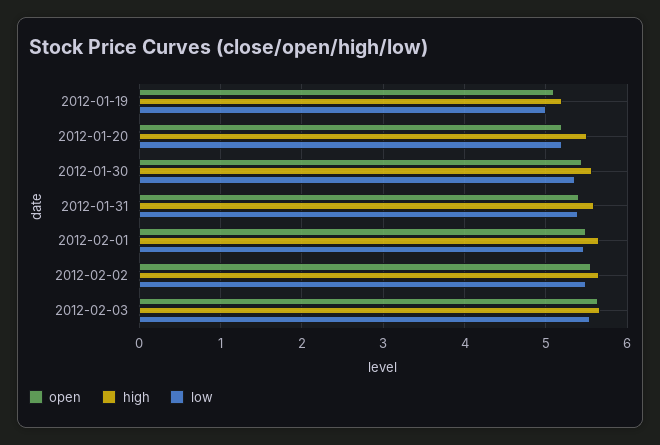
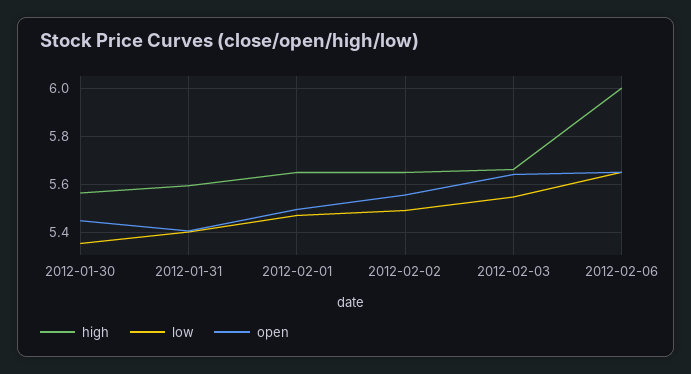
open, 2012-01-19: 5.1 -> none
high, 2012-01-19: 5.2 -> none
low, 2012-01-19: 5 -> none
open, 2012-01-20: 5.2 -> none
high, 2012-01-20: 5.5 -> none
low, 2012-01-20: 5.2 -> none
high, 2012-02-06: none -> 6
low, 2012-02-06: none -> 5.65
open, 2012-02-06: none -> 5.65

